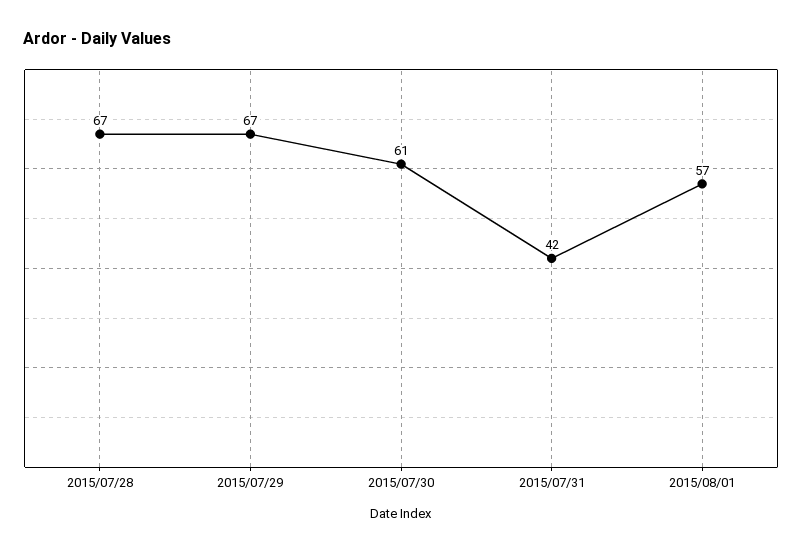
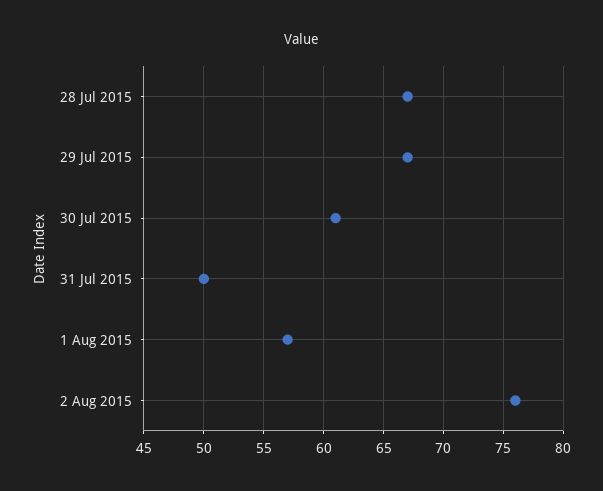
2015/07/31: 42 -> 50
2 Aug 2015: none -> 76

